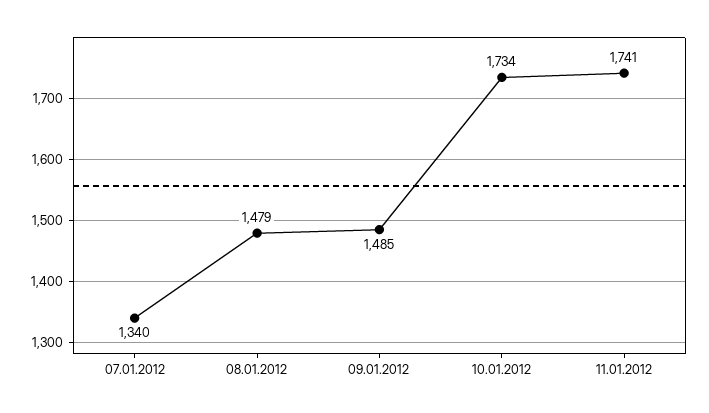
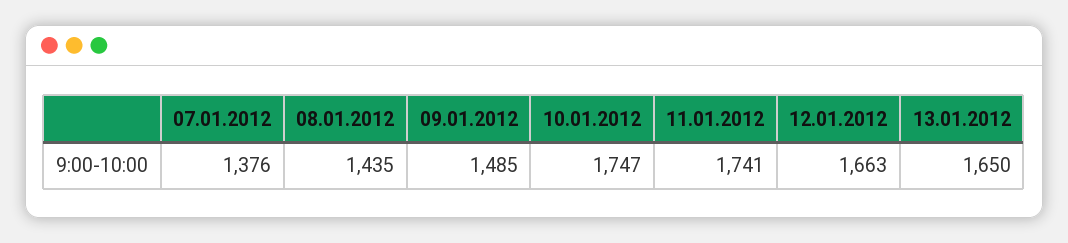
07.01.2012: 1340 -> 1376
08.01.2012: 1479 -> 1435
10.01.2012: 1734 -> 1747
12.01.2012: none -> 1663
13.01.2012: none -> 1650

